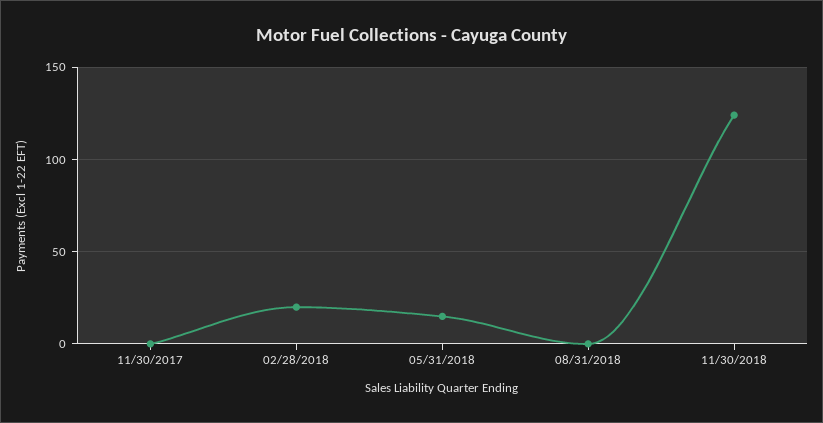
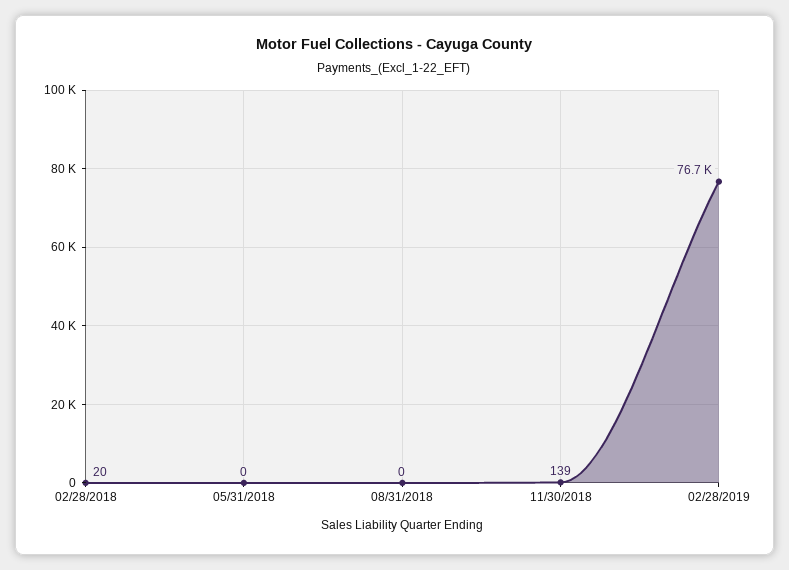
11/30/2017: 0 -> none
05/31/2018: 15 -> 0
11/30/2018: 125 -> 139
02/28/2019: none -> 76700

